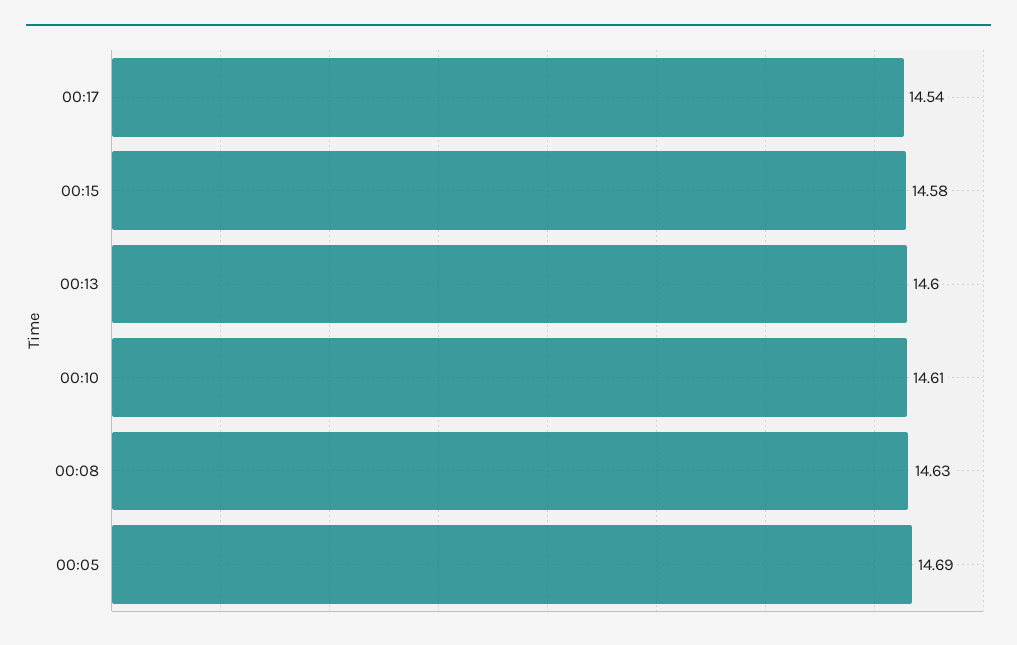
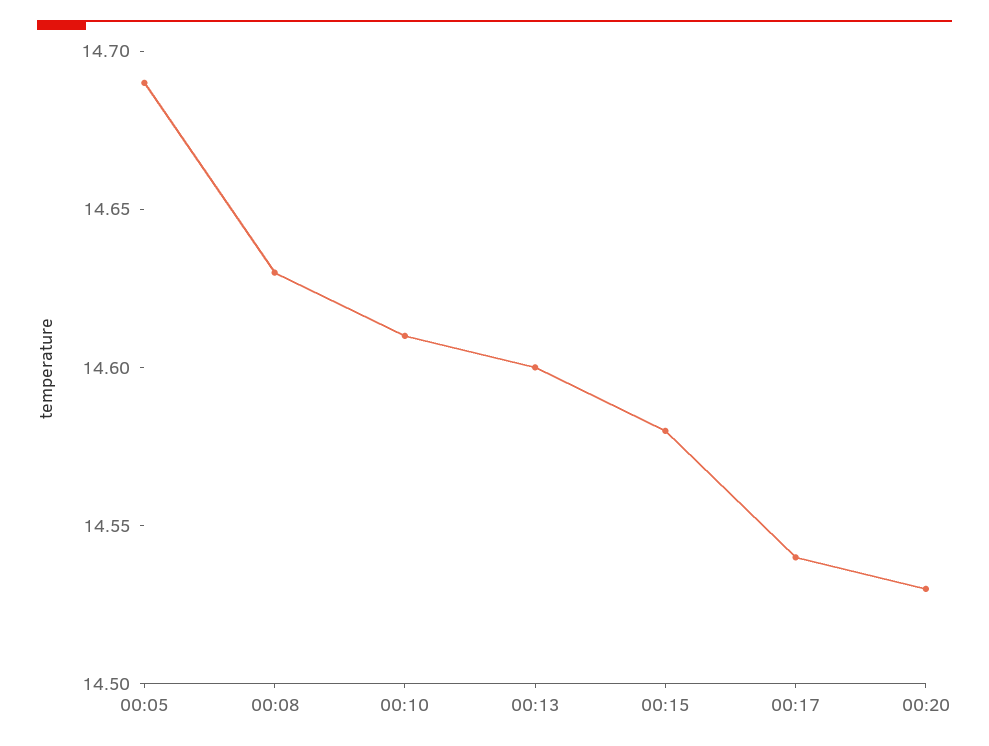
00:20: none -> 14.53

